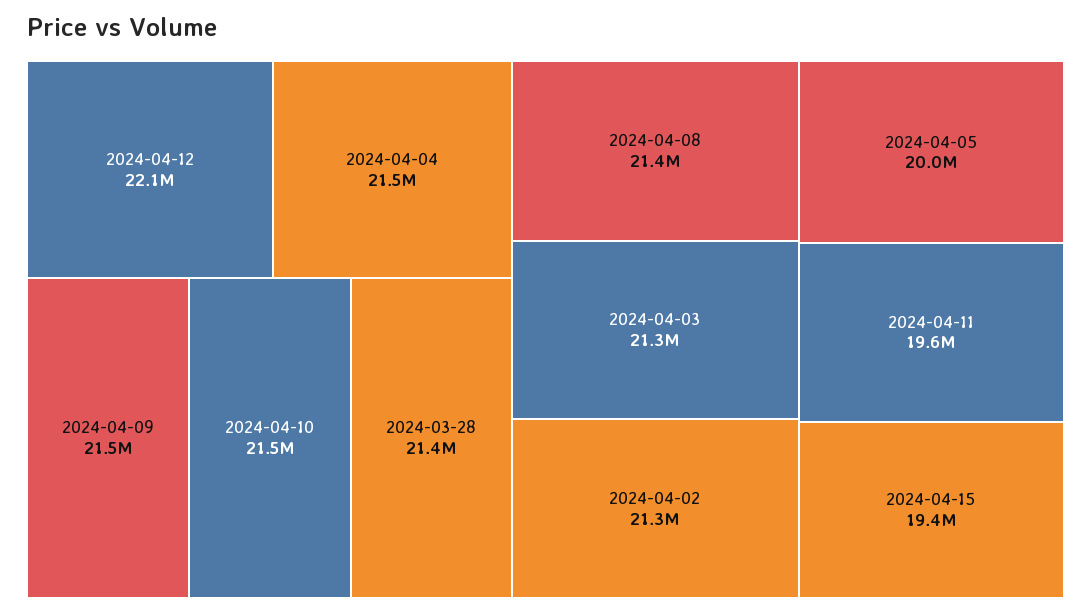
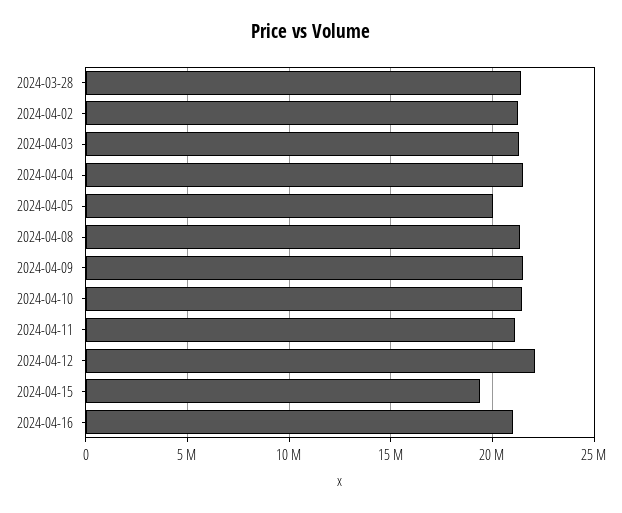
2024-04-11: 19600000 -> 21000000
2024-04-16: none -> 21000000

